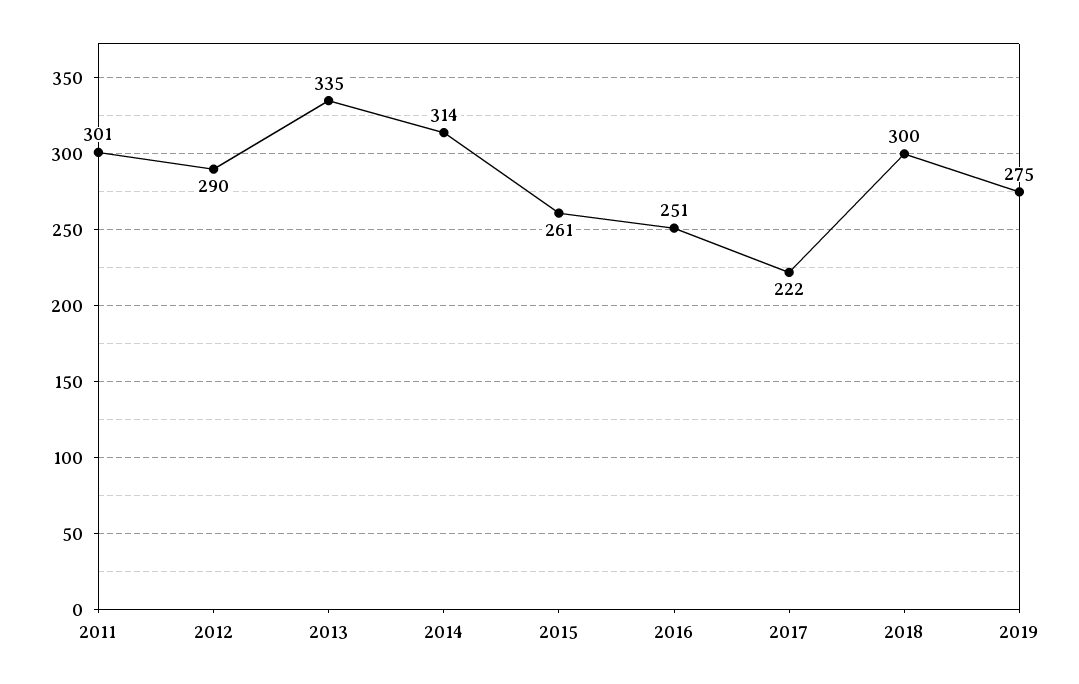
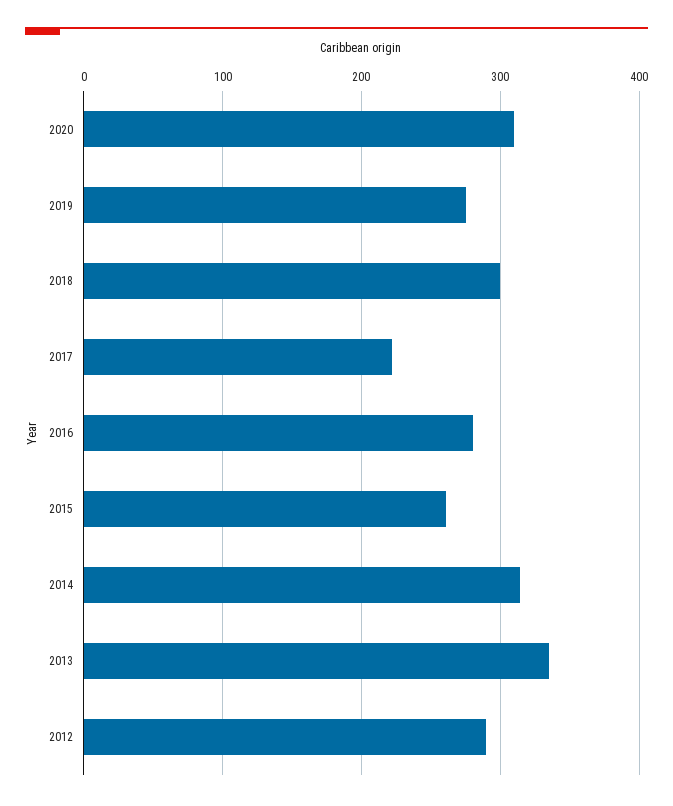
2011: 301 -> none
2016: 251 -> 280
2020: none -> 310

